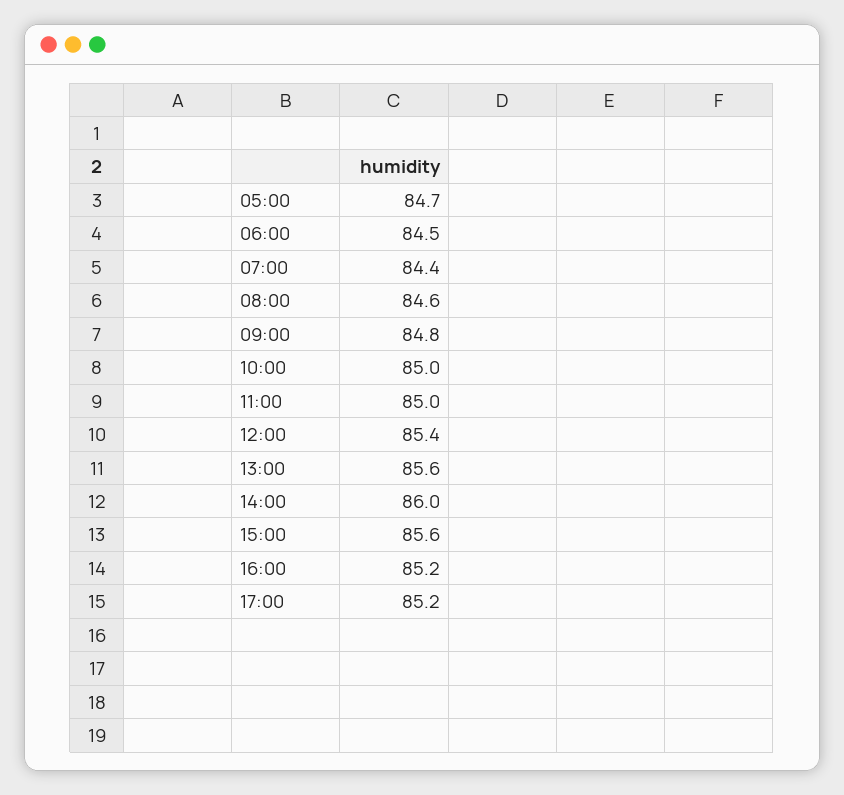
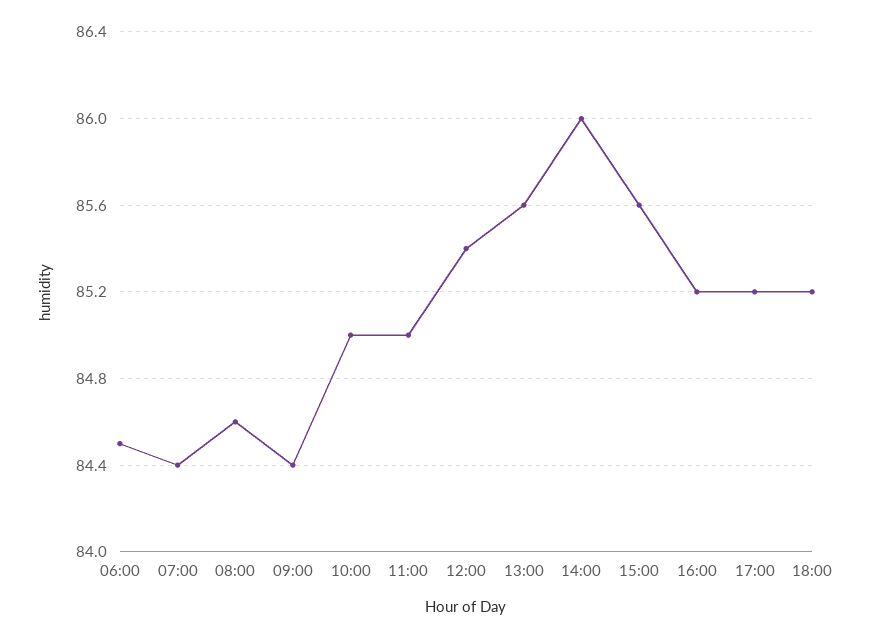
05:00: 84.7 -> none
09:00: 84.8 -> 84.4
18:00: none -> 85.2

